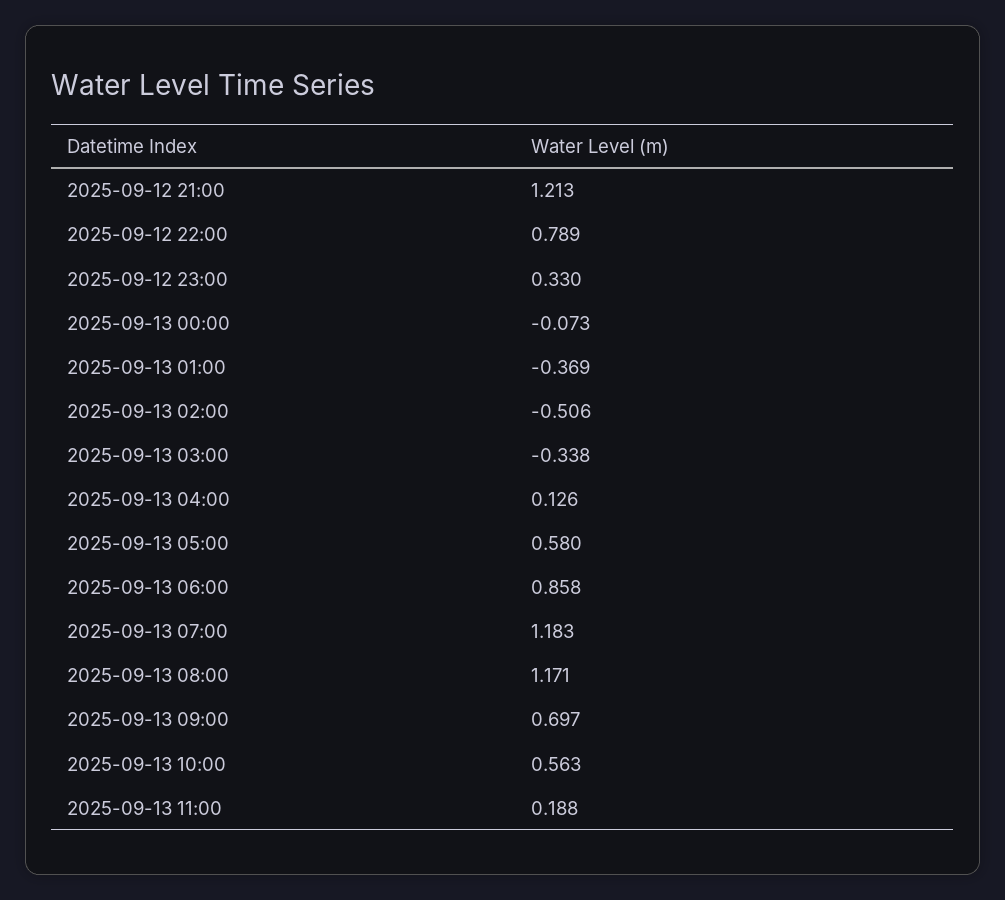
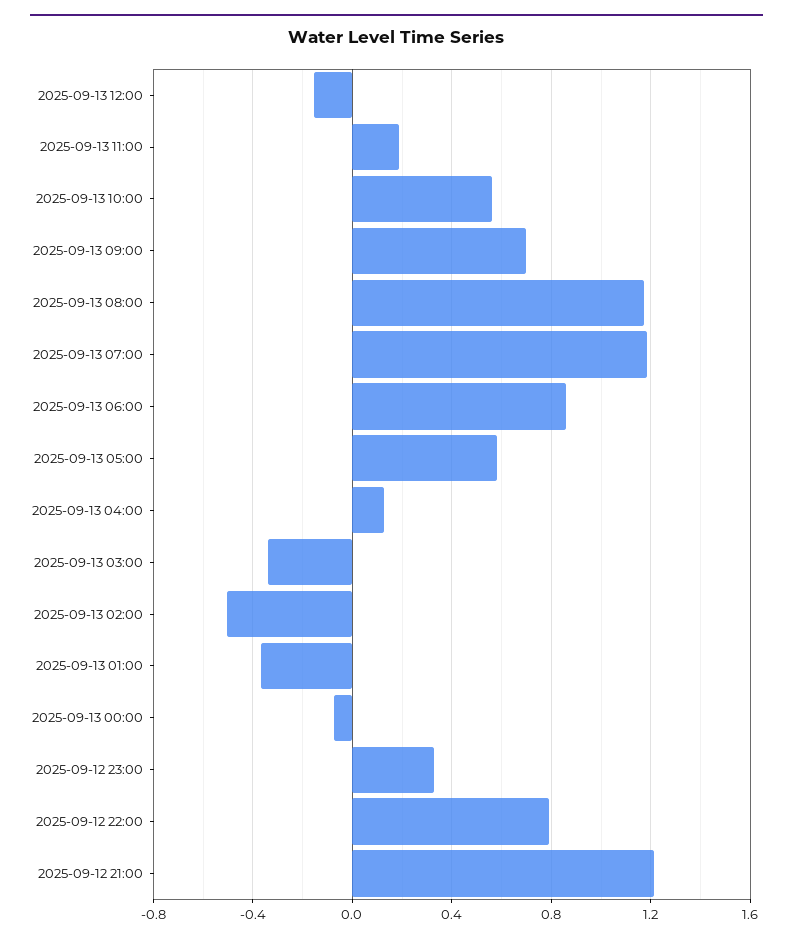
2025-09-13 12:00: none -> -0.15

